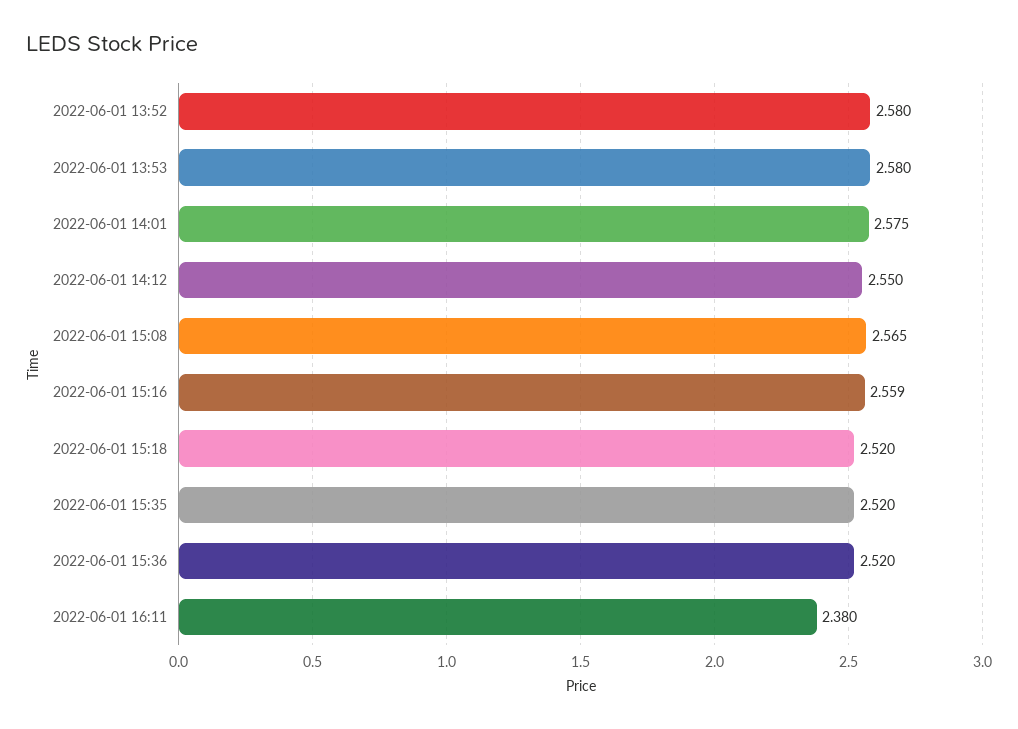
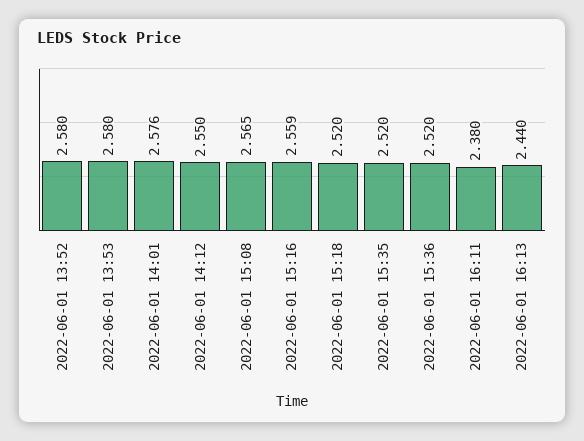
2022-06-01 14:01: 2.575 -> 2.576
2022-06-01 16:13: none -> 2.44

